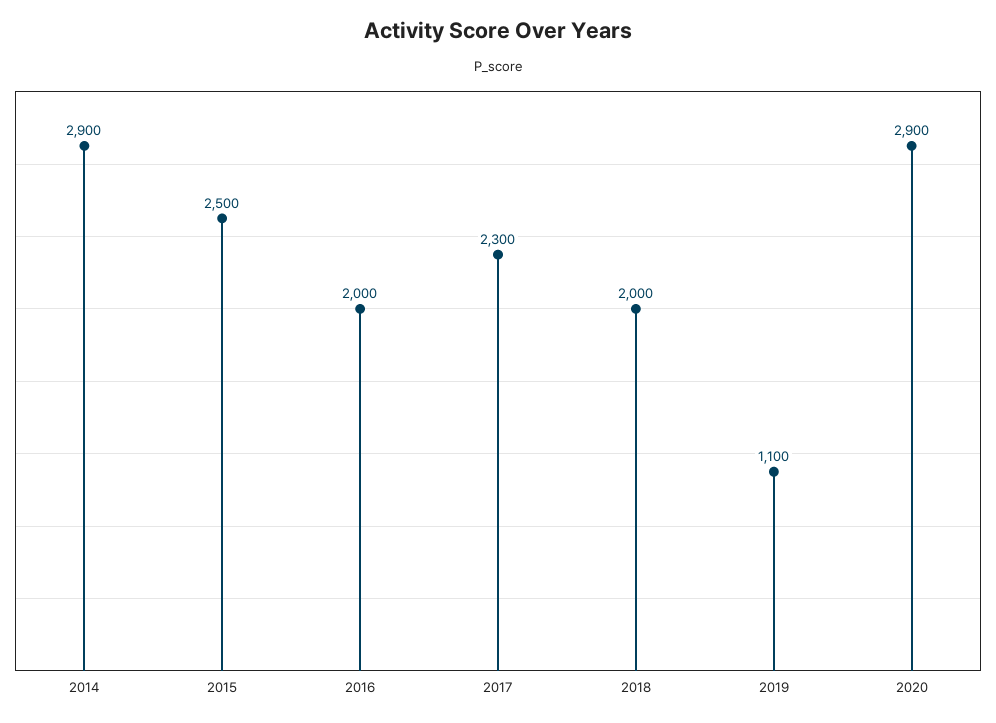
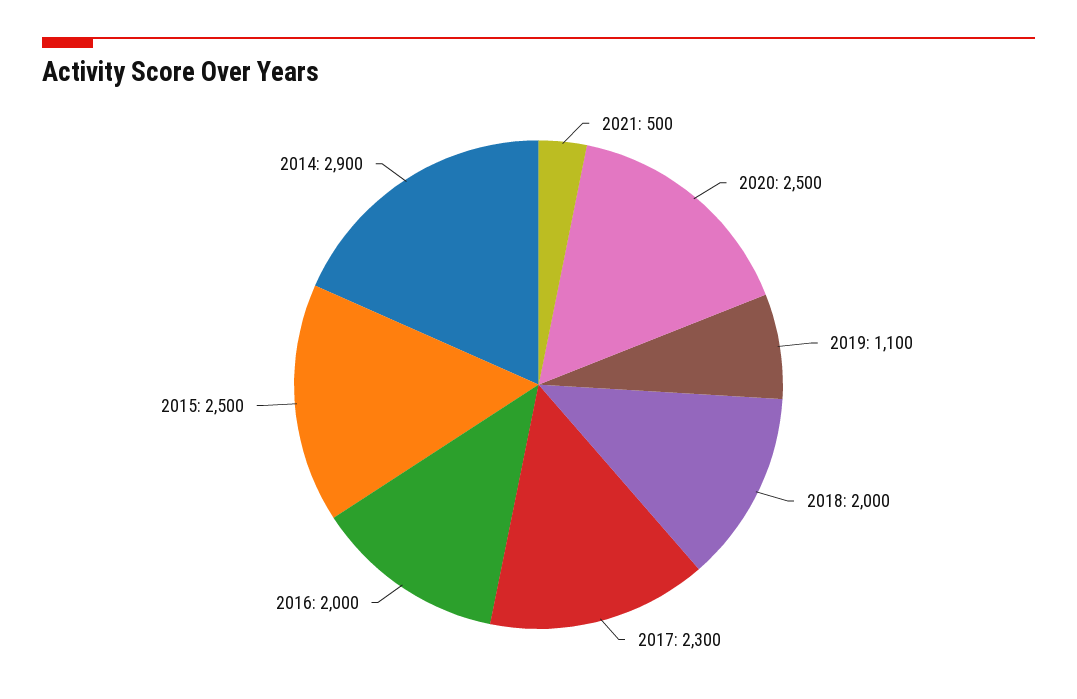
2020: 2900 -> 2500
2021: none -> 500

